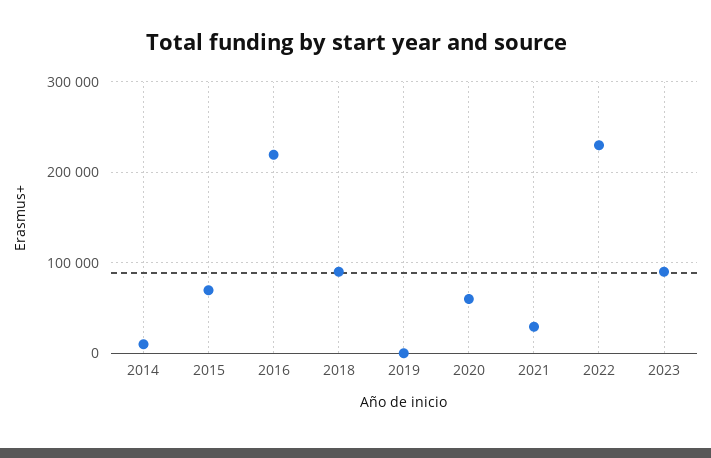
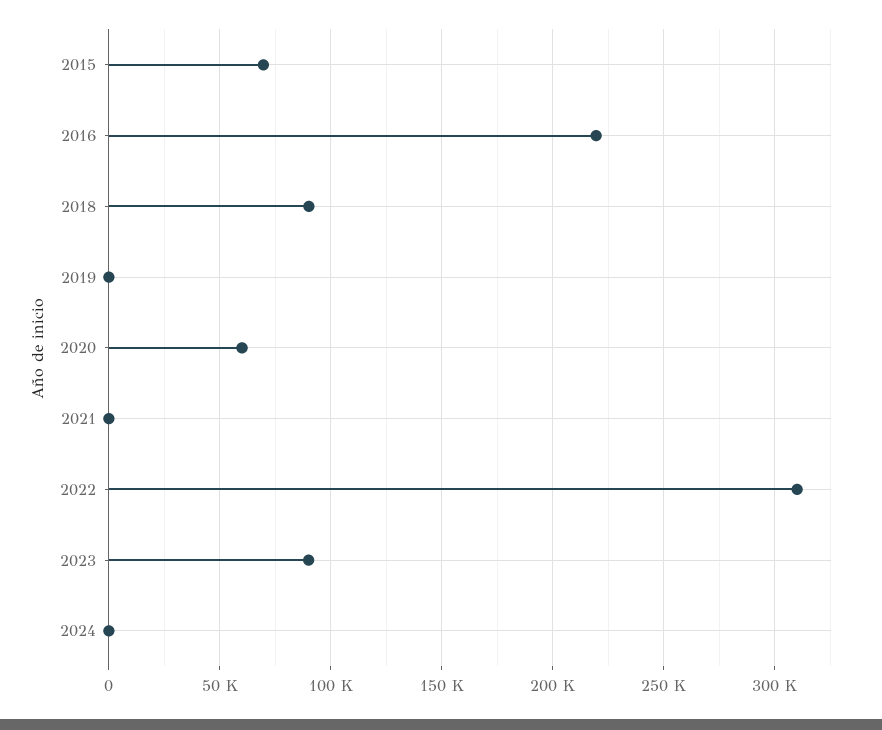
2014: 10000 -> none
2021: 30000 -> 0
2022: 230000 -> 310000
2024: none -> 0

